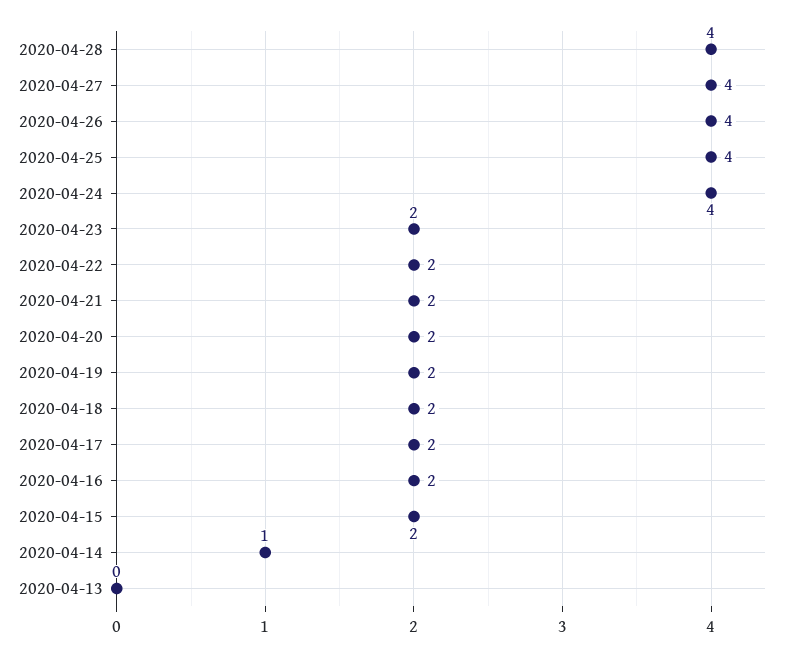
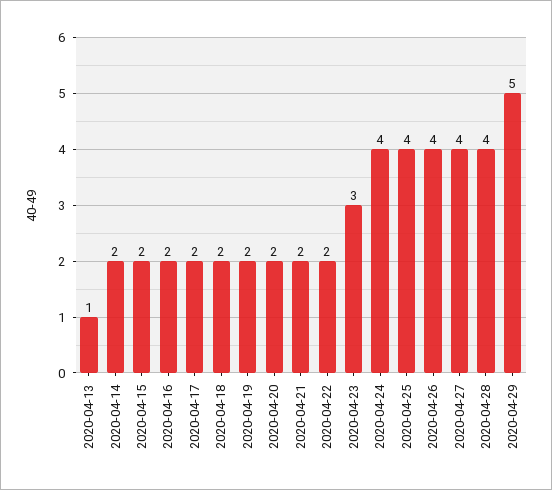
2020-04-23: 2 -> 3
2020-04-14: 1 -> 2
2020-04-13: 0 -> 1
2020-04-29: none -> 5

